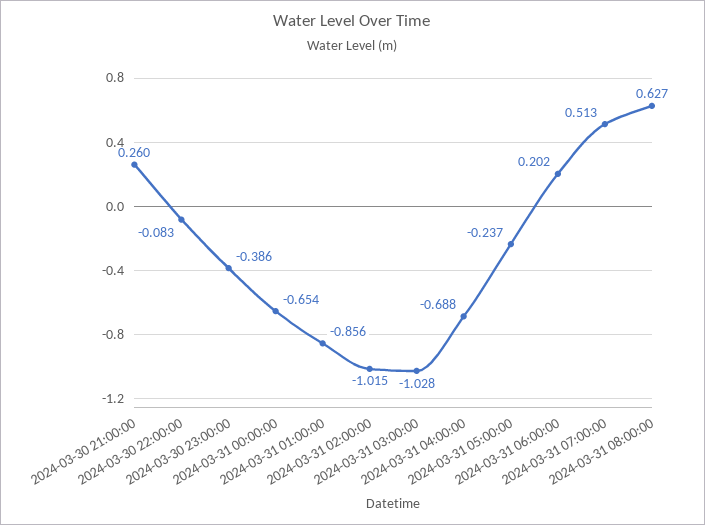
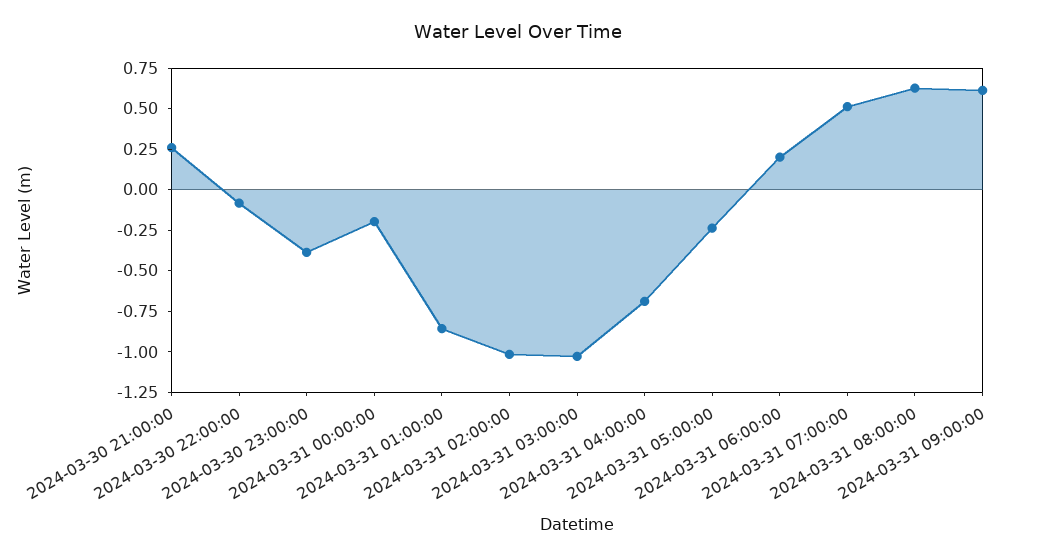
2024-03-31 00:00:00: -0.654 -> -0.2
2024-03-31 09:00:00: none -> 0.6

